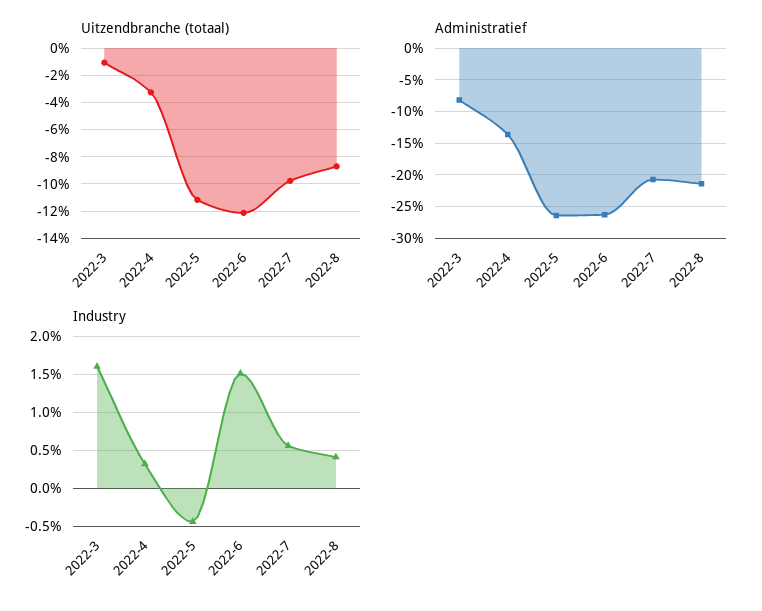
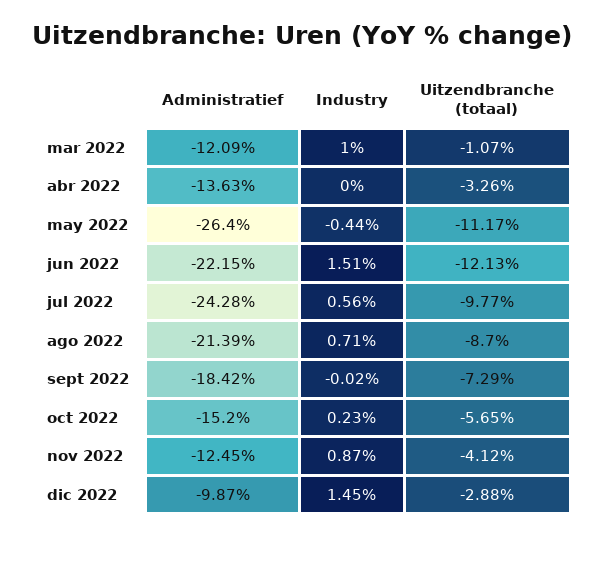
Administratief, 2022-3: -8 -> -12.09
Administratief, 2022-6: -26 -> -22.15
Administratief, 2022-7: -21 -> -24.28
Industry, 2022-3: 1.6 -> 1
Industry, 2022-4: 0.3 -> 0
Industry, 2022-8: 0.4 -> 0.71
Administratief, sept 2022: none -> -18.42
Industry, sept 2022: none -> -0.02
Uitzendbranche (totaal), sept 2022: none -> -7.29
Administratief, oct 2022: none -> -15.2
Industry, oct 2022: none -> 0.23
Uitzendbranche (totaal), oct 2022: none -> -5.65
Administratief, nov 2022: none -> -12.45
Industry, nov 2022: none -> 0.87
Uitzendbranche (totaal), nov 2022: none -> -4.12
Administratief, dic 2022: none -> -9.87
Industry, dic 2022: none -> 1.45
Uitzendbranche (totaal), dic 2022: none -> -2.88

